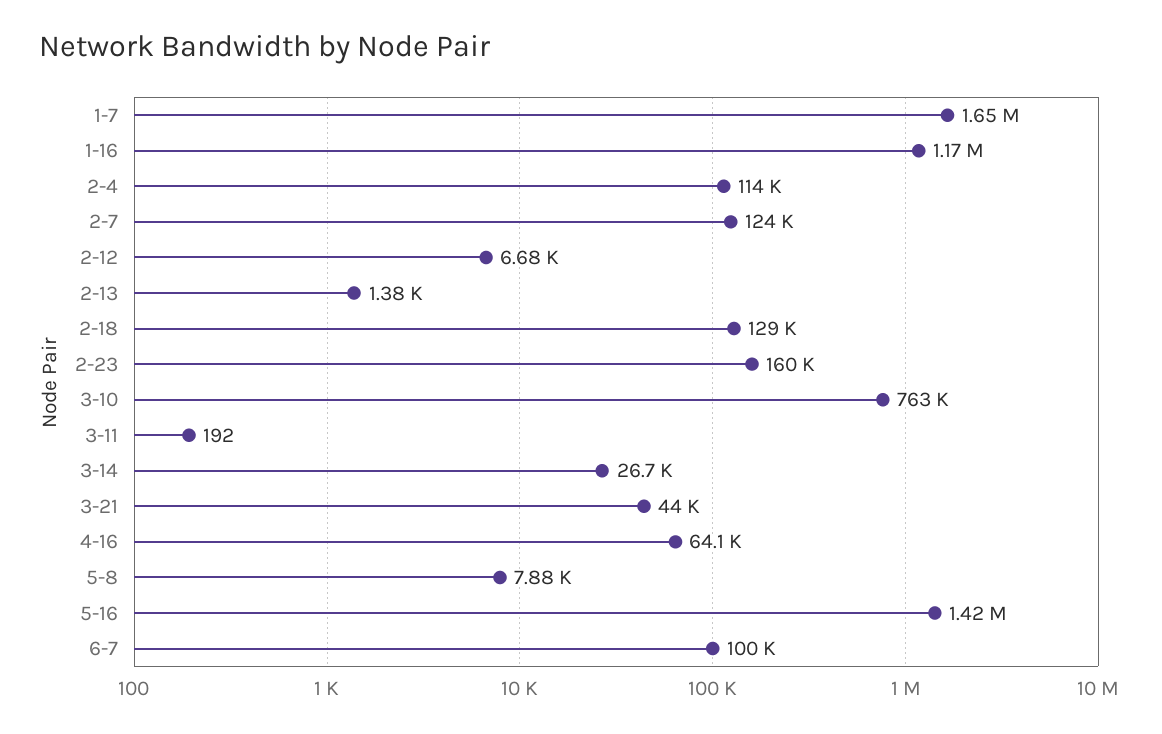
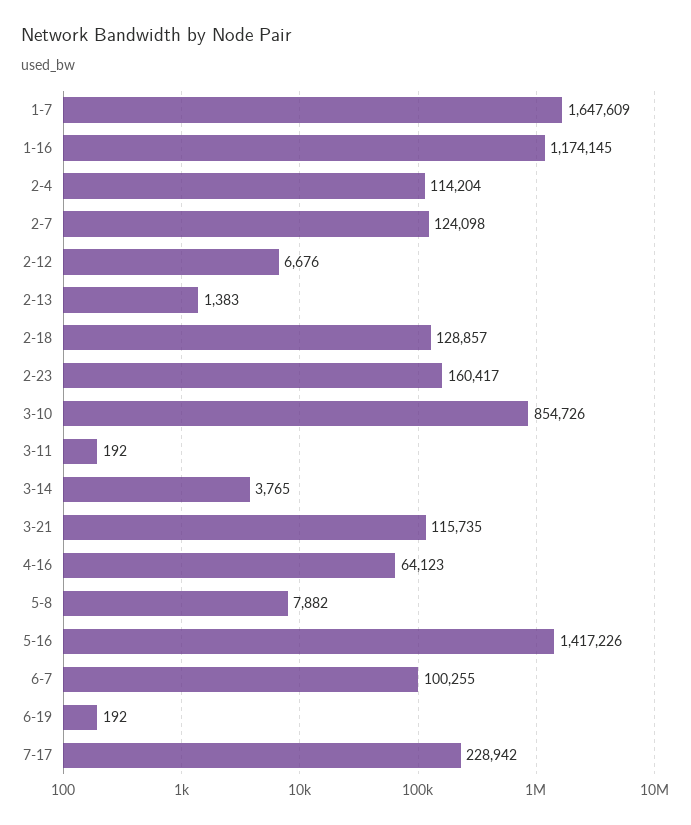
3-10: 763000 -> 854726
3-14: 26700 -> 3765
3-21: 44000 -> 115735
6-19: none -> 192
7-17: none -> 228942

